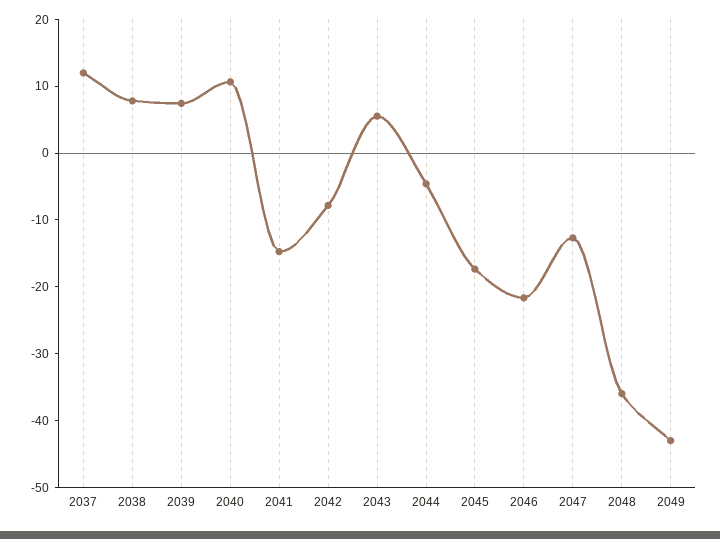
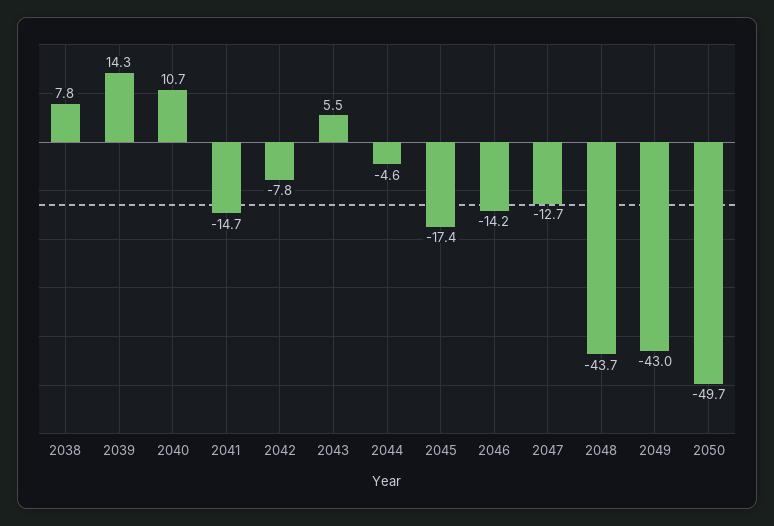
2037: 12 -> none
2039: 8 -> 14.3
2046: -22 -> -14.2
2048: -36 -> -43.7
2050: none -> -49.7

